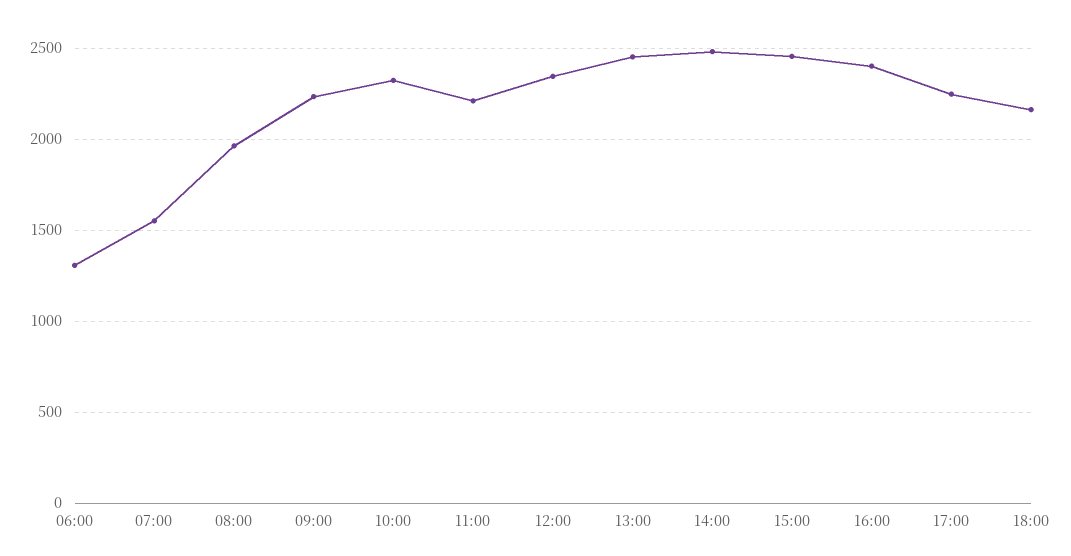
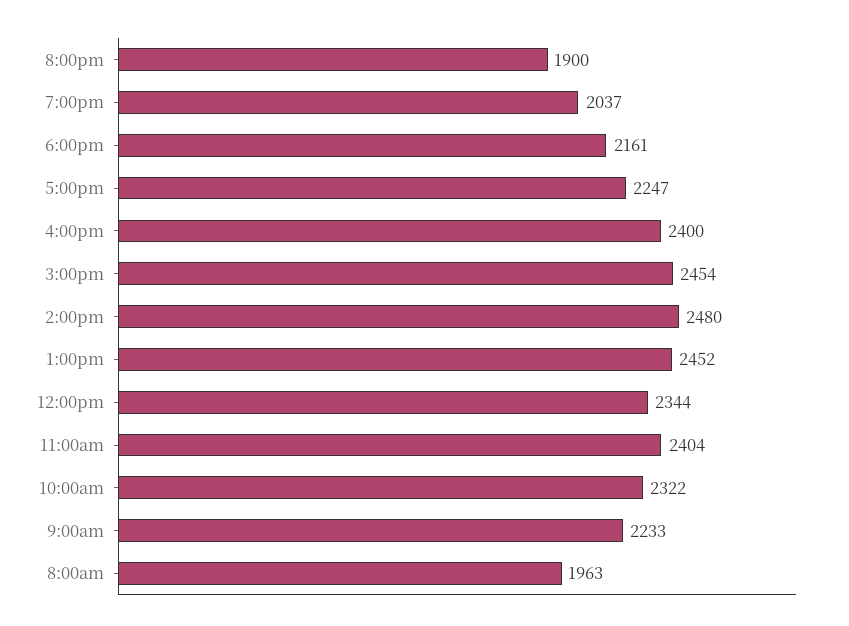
06:00: 1300 -> none
07:00: 1550 -> none
11:00: 2200 -> 2404
8:00pm: none -> 1900
7:00pm: none -> 2037

